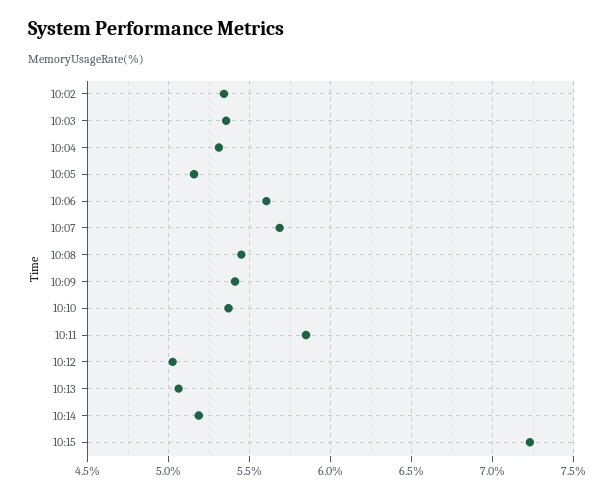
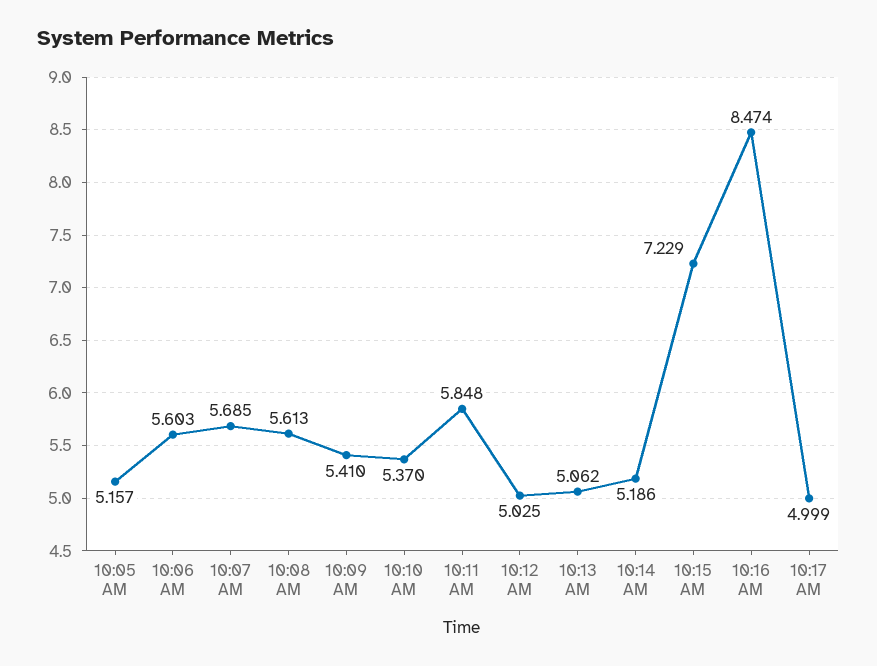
10:02: 5.35 -> none
10:03: 5.35 -> none
10:04: 5.3 -> none
10:08: 5.45 -> 5.613
10:16 AM: none -> 8.474
10:17 AM: none -> 4.999

